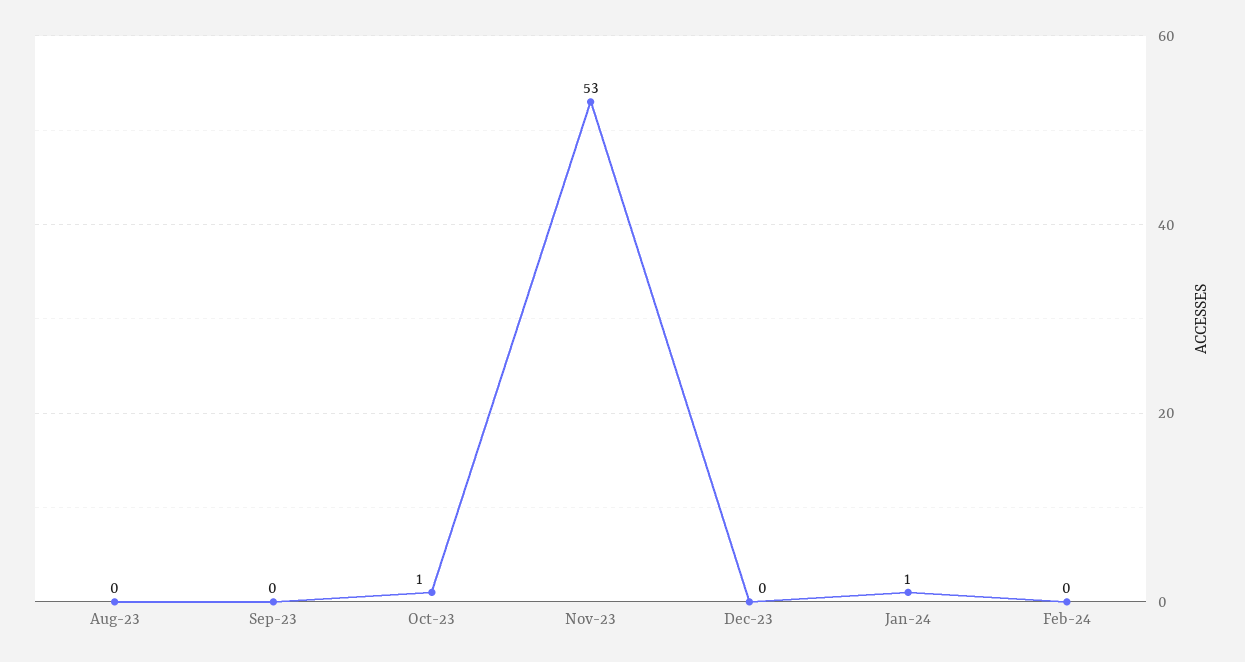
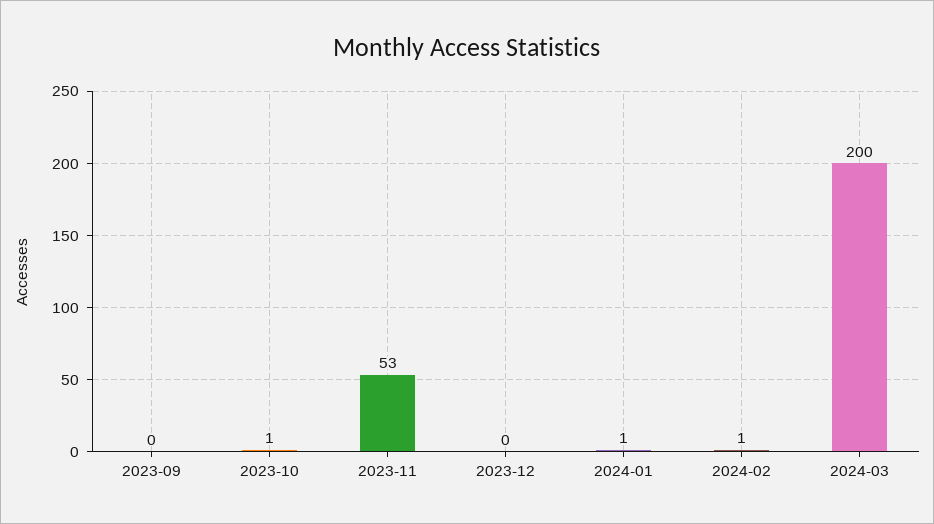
Aug-23: 0 -> none
Feb-24: 0 -> 1
2024-03: none -> 200

